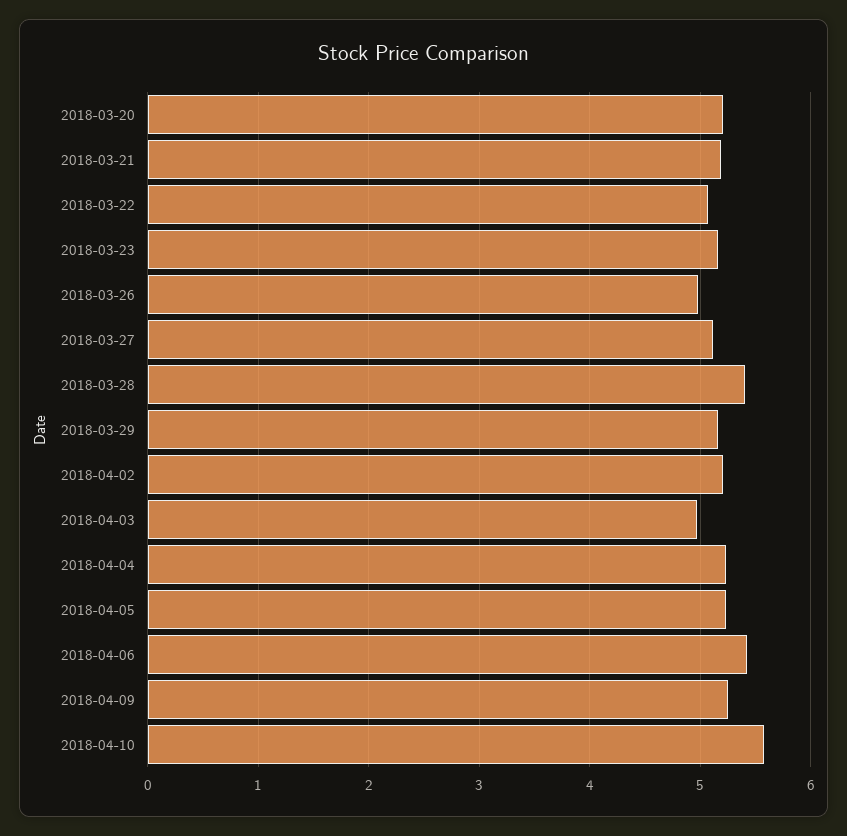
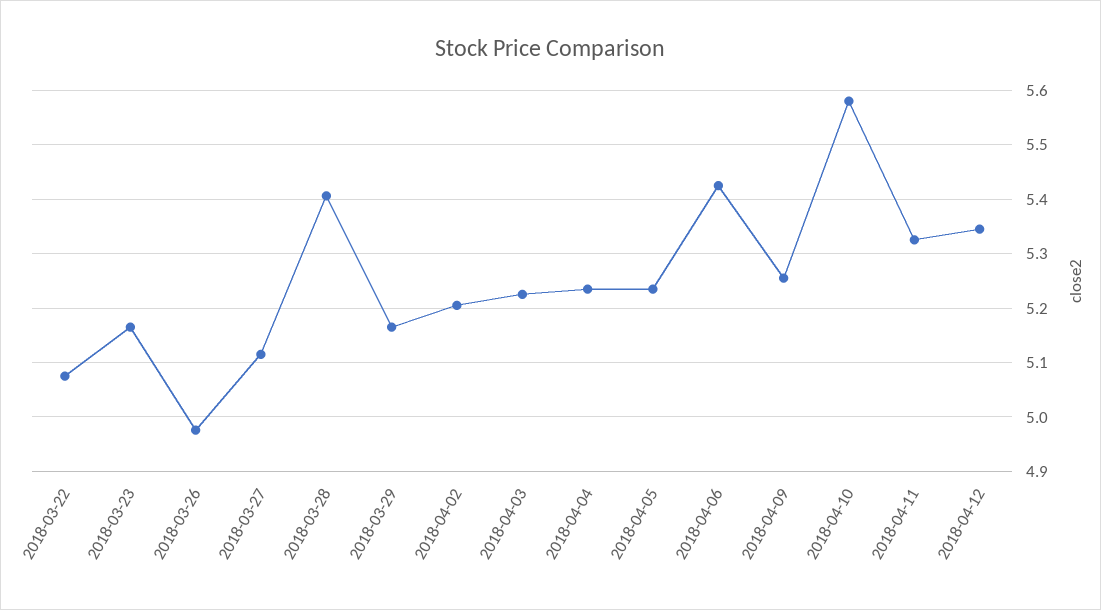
2018-03-20: 5.2 -> none
2018-03-21: 5.2 -> none
2018-04-03: 5 -> 5.22
2018-04-11: none -> 5.32
2018-04-12: none -> 5.34

